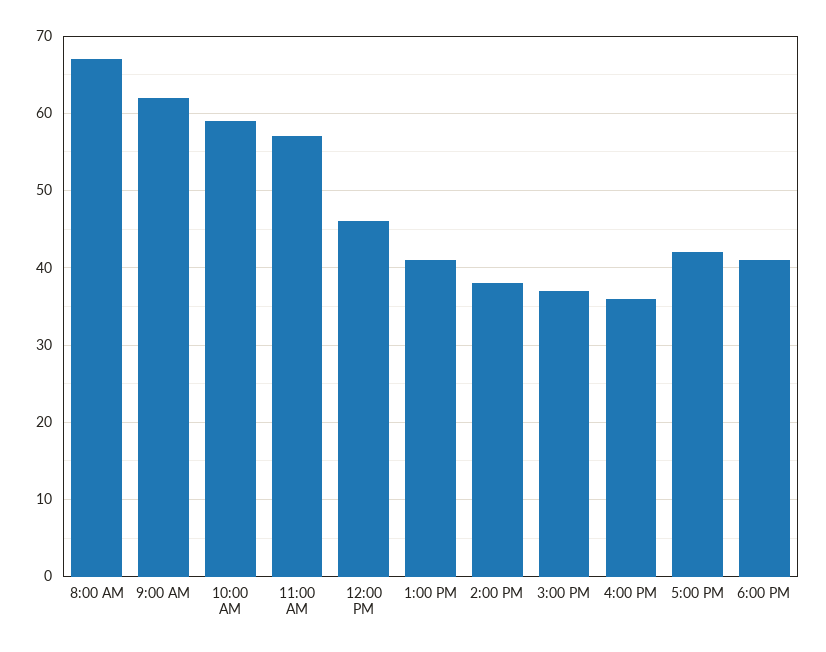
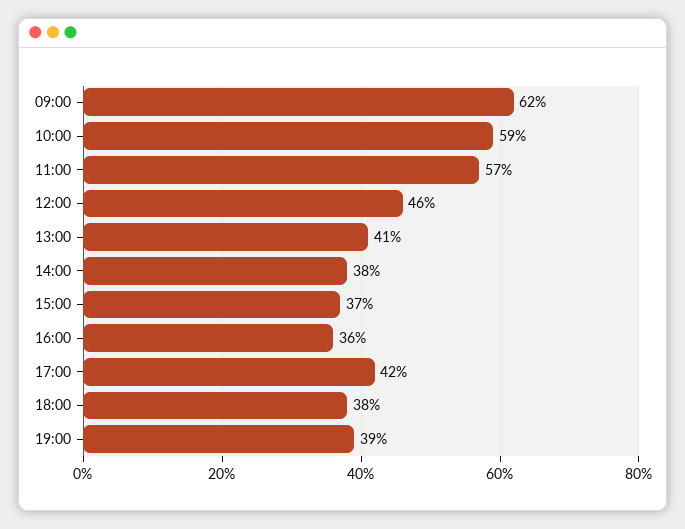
8:00 AM: 67 -> none
6:00 PM: 41 -> 38
19:00: none -> 39

